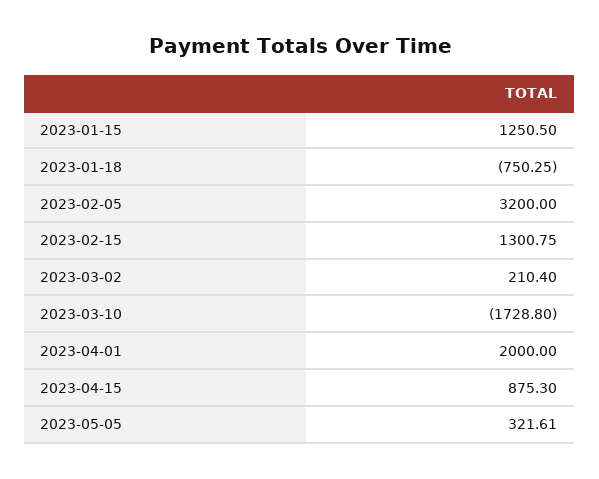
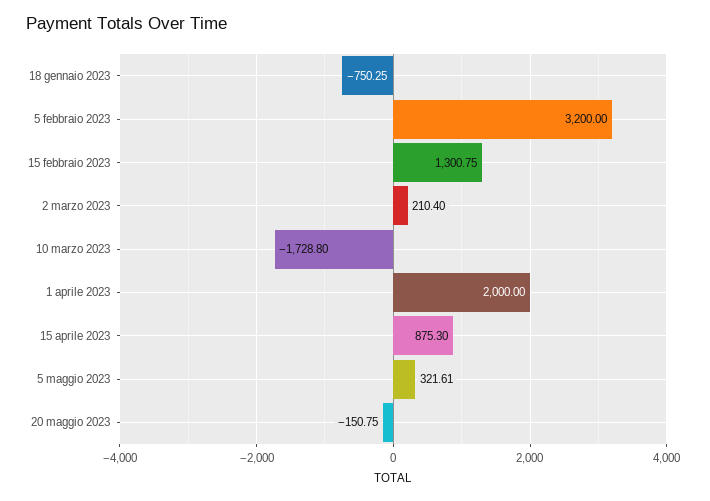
2023-01-15: 1250.5 -> none
20 maggio 2023: none -> -150.75

